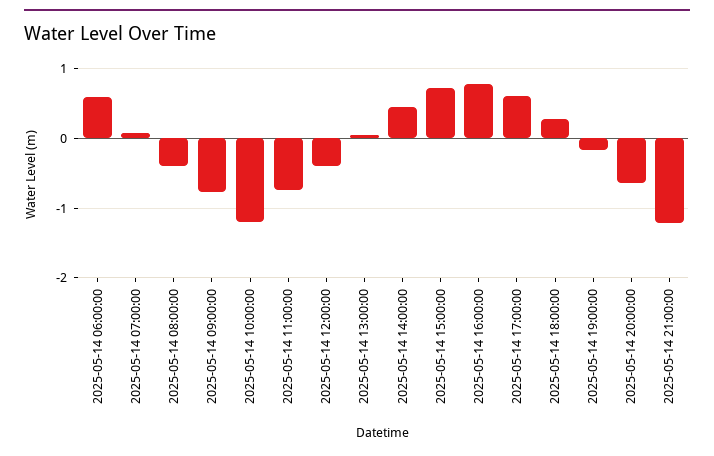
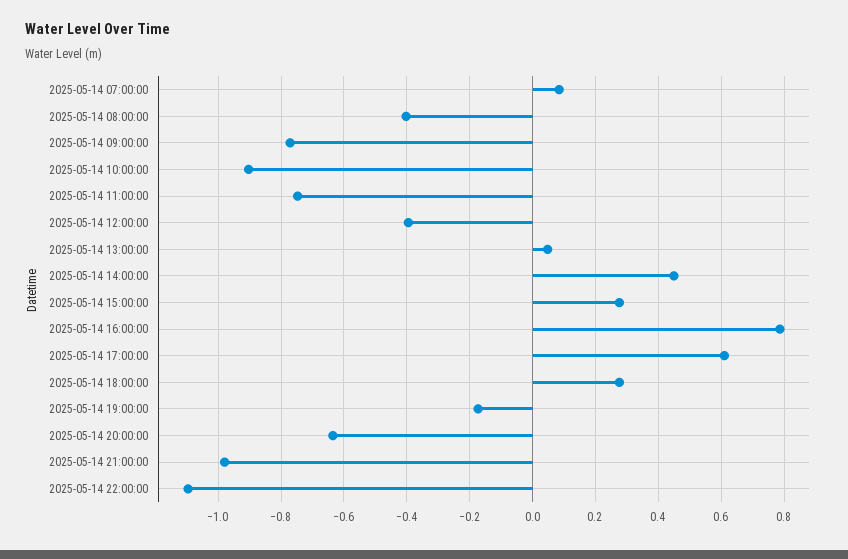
2025-05-14 06:00:00: 0.6 -> none
2025-05-14 10:00:00: -1.2 -> -0.9
2025-05-14 15:00:00: 0.7 -> 0.28
2025-05-14 21:00:00: -1.2 -> -0.98
2025-05-14 22:00:00: none -> -1.1

